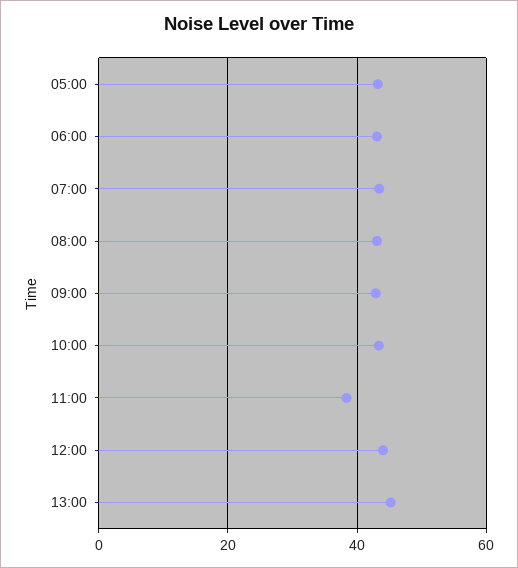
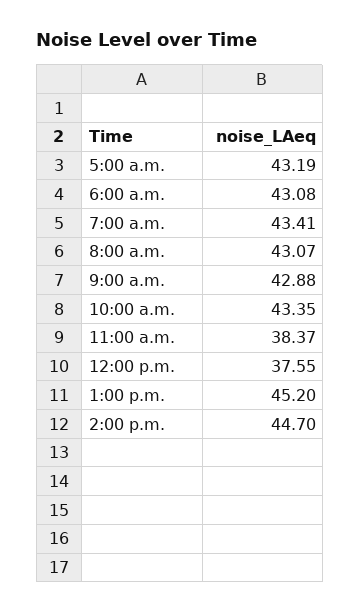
12:00: 44 -> 37.55
2:00 p.m.: none -> 44.7

